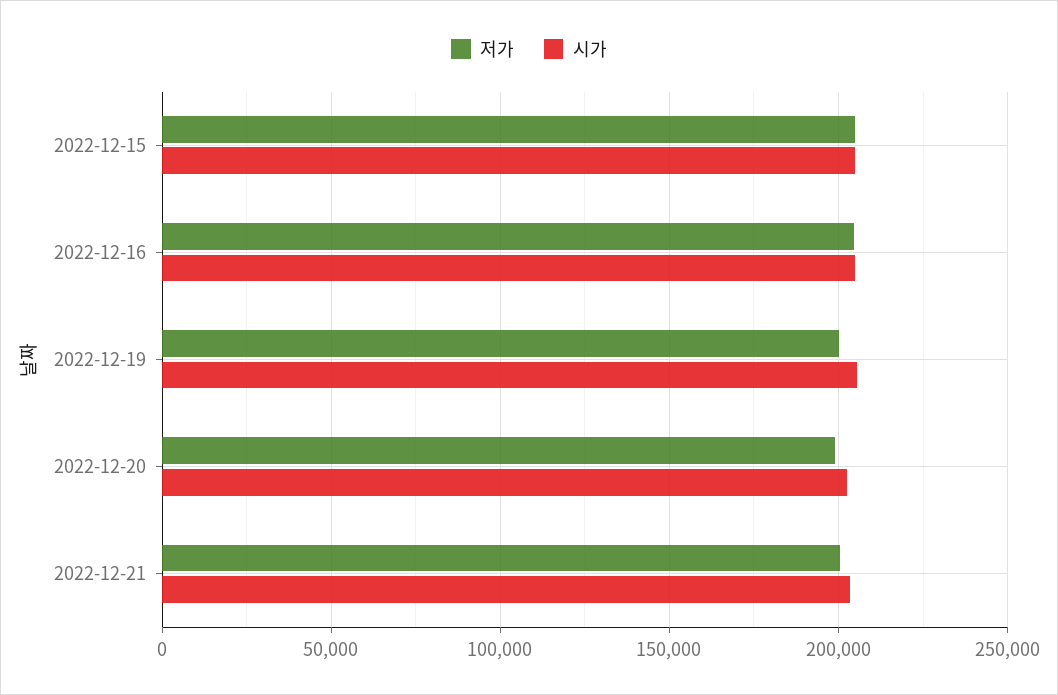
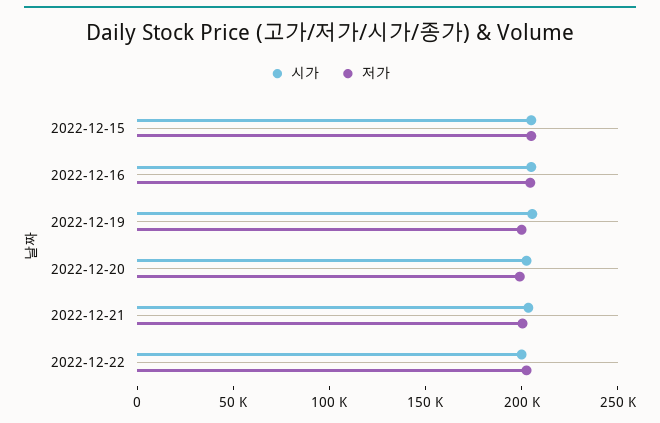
시가, 2022-12-22: none -> 200000
저가, 2022-12-22: none -> 200000

